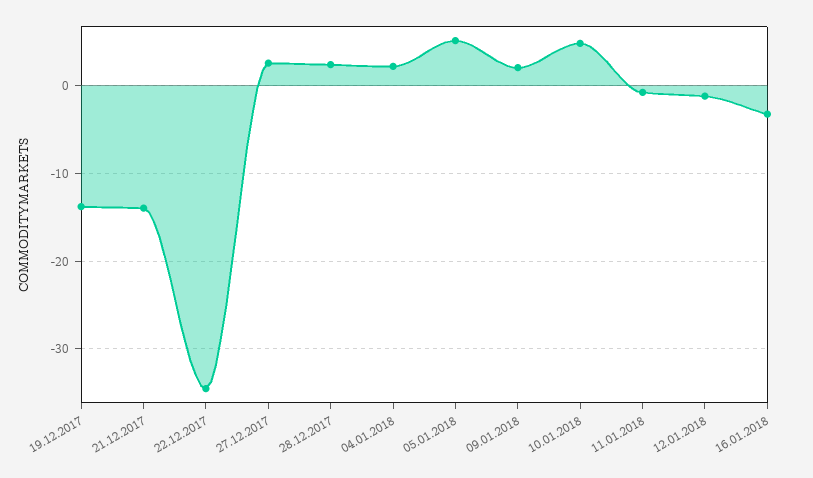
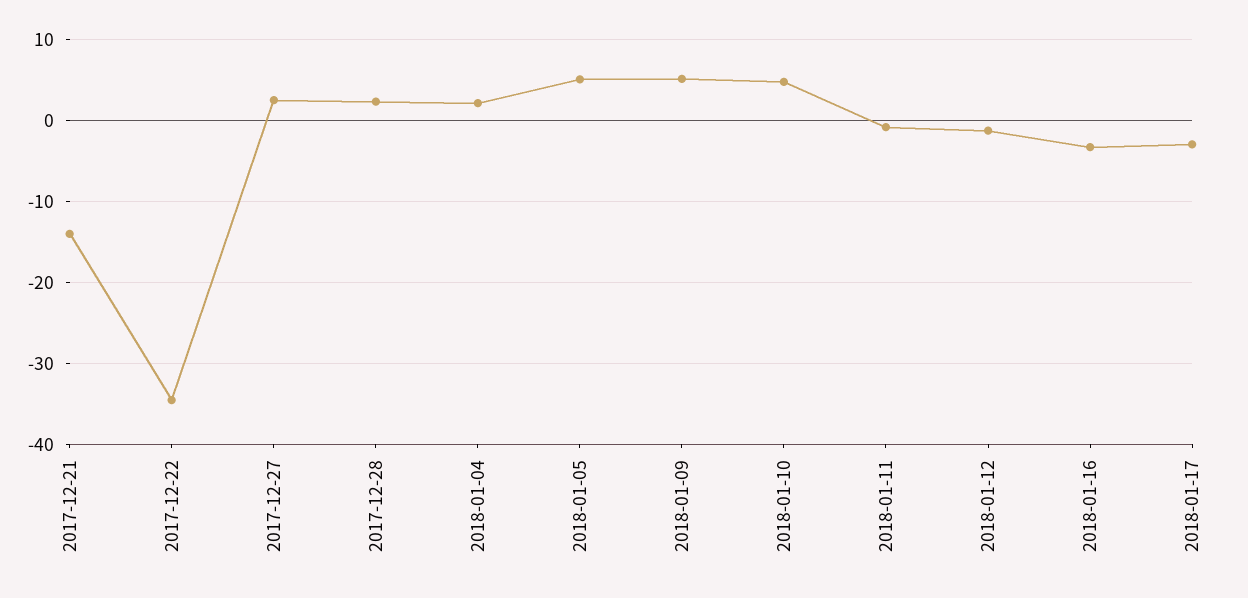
19.12.2017: -14 -> none
09.01.2018: 2 -> 5
2018-01-17: none -> -3

